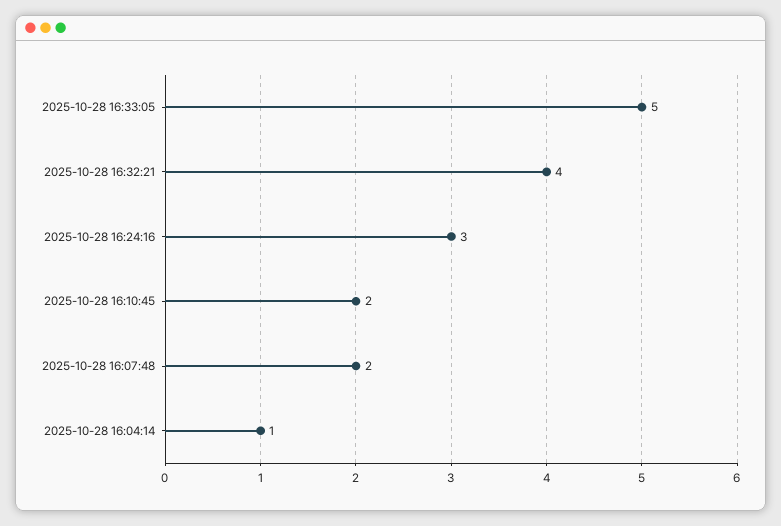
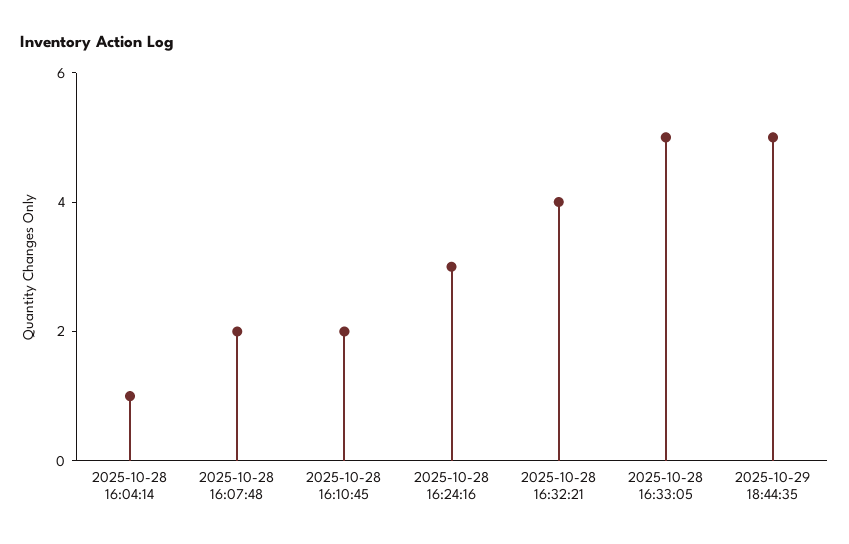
2025-10-29 18:44:35: none -> 5

